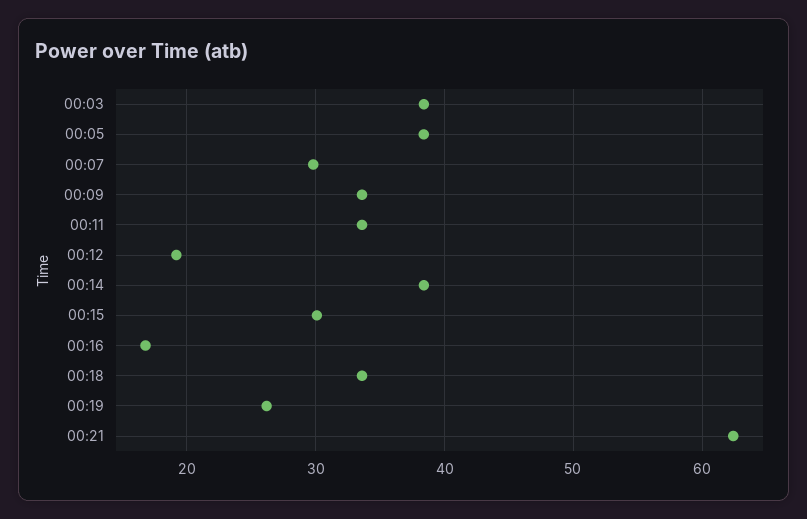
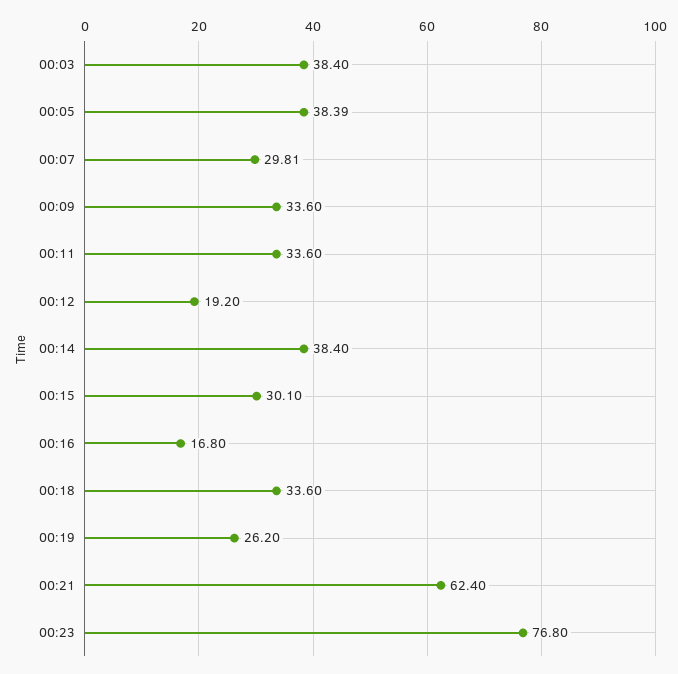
00:23: none -> 76.8

